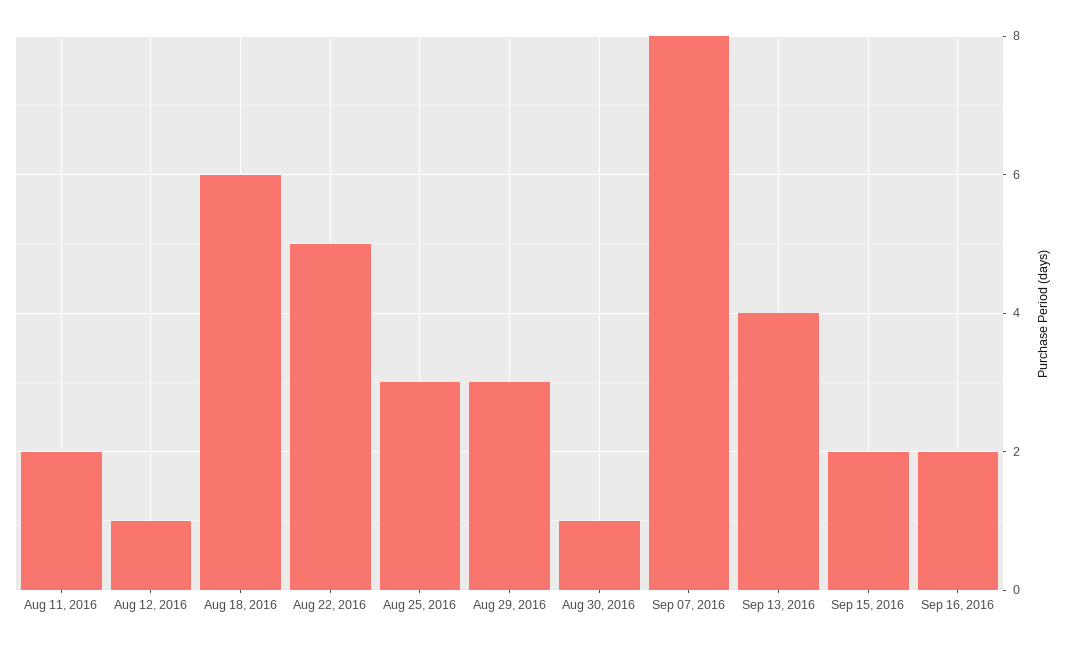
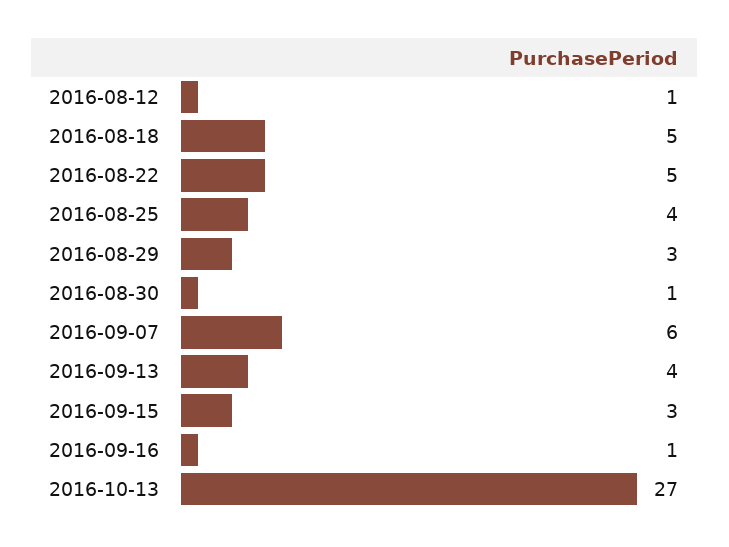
Aug 11, 2016: 2 -> none
Aug 18, 2016: 6 -> 5
Aug 25, 2016: 3 -> 4
Sep 07, 2016: 8 -> 6
Sep 15, 2016: 2 -> 3
Sep 16, 2016: 2 -> 1
2016-10-13: none -> 27

